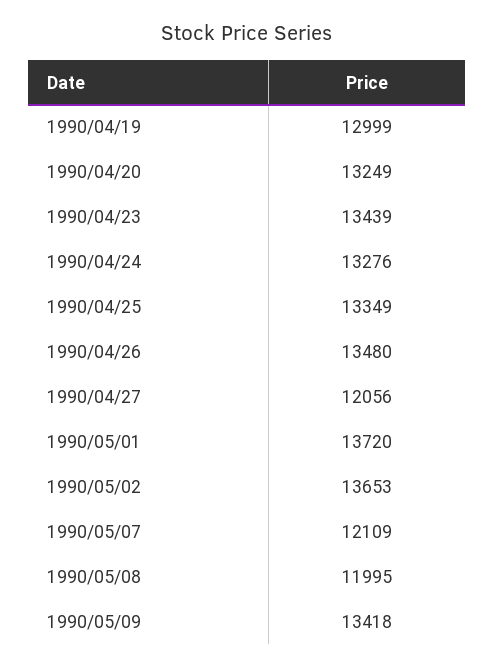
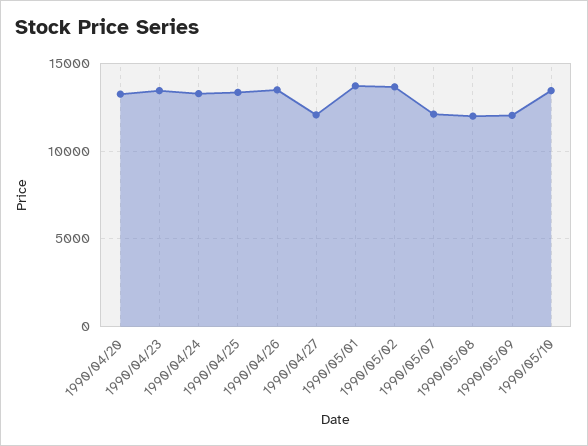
1990/04/19: 12999 -> none
1990/05/09: 13418 -> 12000
1990/05/10: none -> 13500

